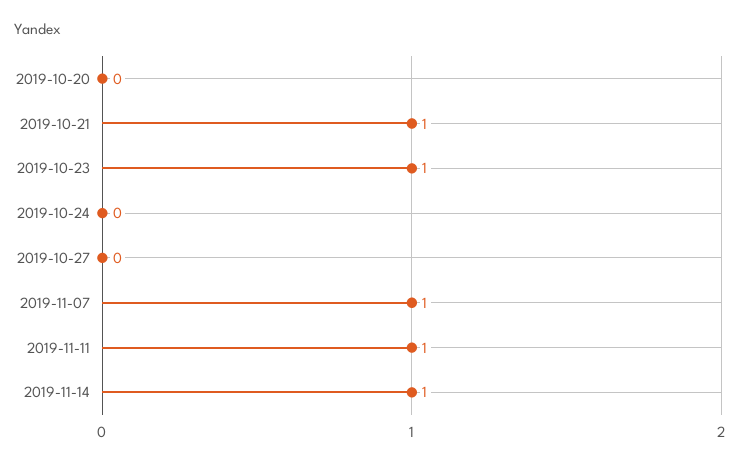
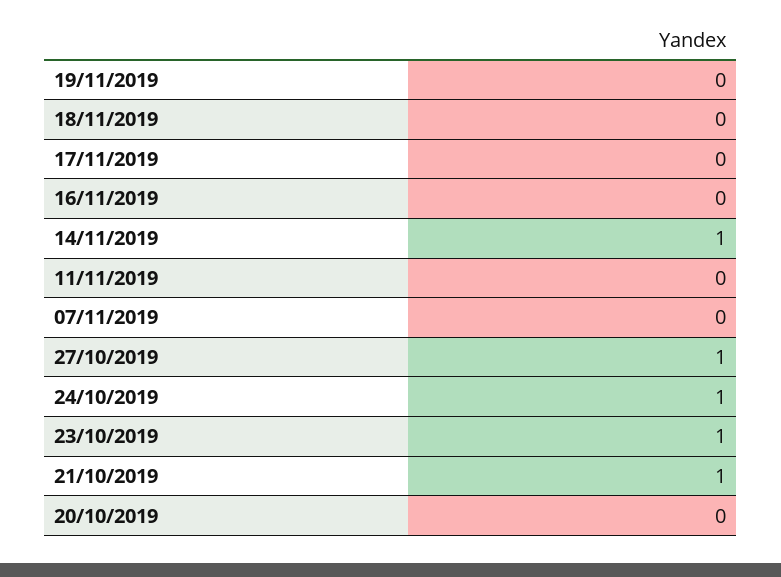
2019-10-24: 0 -> 1
2019-10-27: 0 -> 1
2019-11-07: 1 -> 0
2019-11-11: 1 -> 0
19/11/2019: none -> 0
18/11/2019: none -> 0
17/11/2019: none -> 0
16/11/2019: none -> 0

